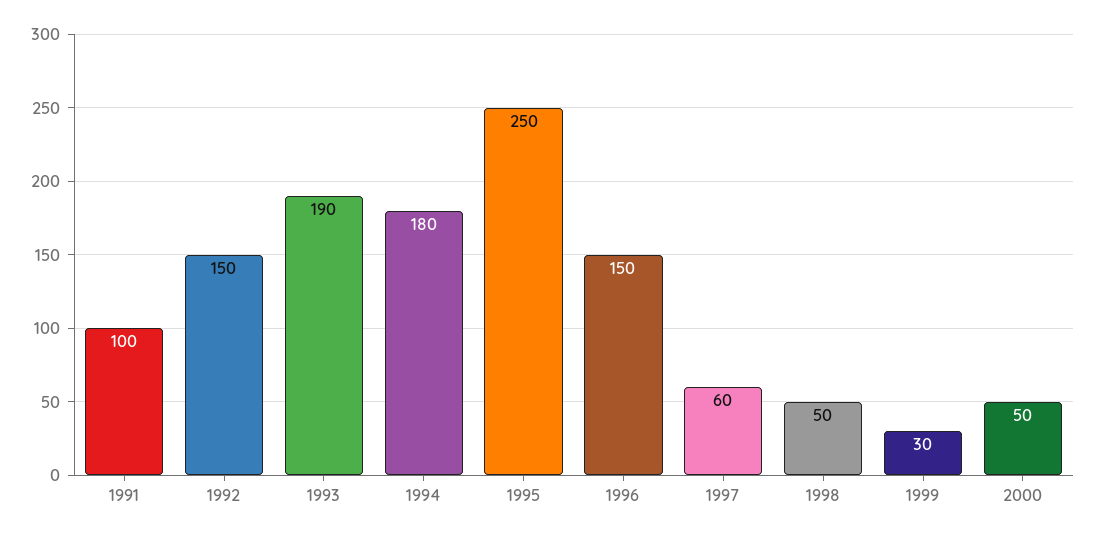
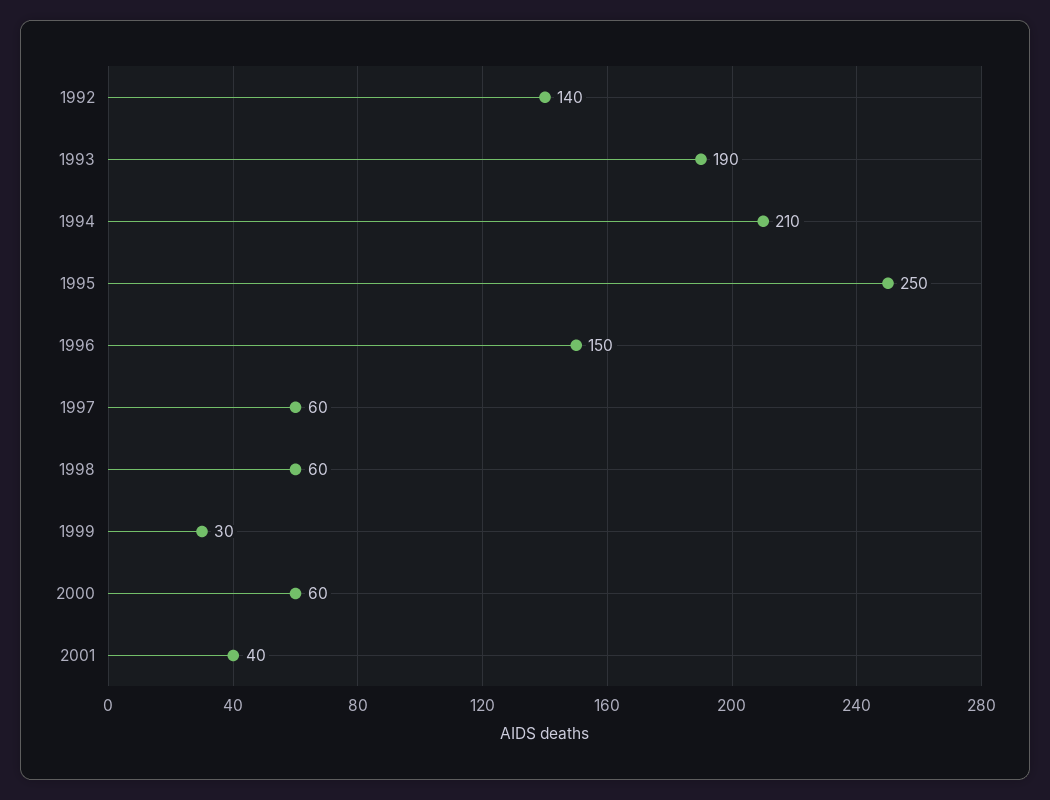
1991: 100 -> none
1992: 150 -> 140
1994: 180 -> 210
1998: 50 -> 60
2000: 50 -> 60
2001: none -> 40

